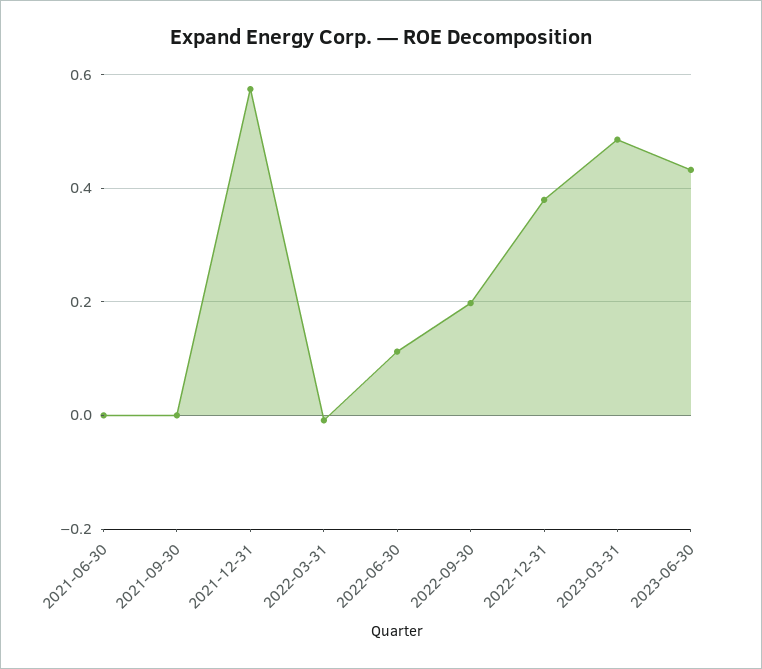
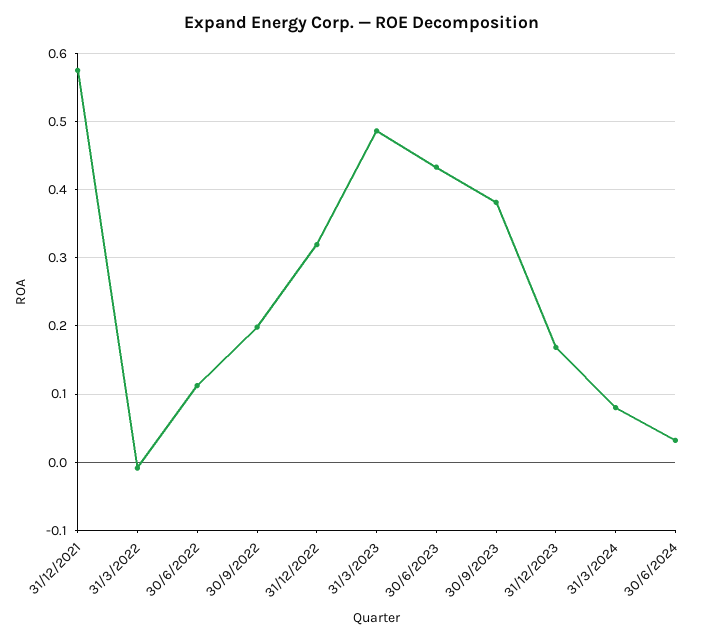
2021-06-30: 0 -> none
2021-09-30: 0 -> none
2022-12-31: 0.38 -> 0.32
30/9/2023: none -> 0.38
31/12/2023: none -> 0.17
31/3/2024: none -> 0.08
30/6/2024: none -> 0.03

